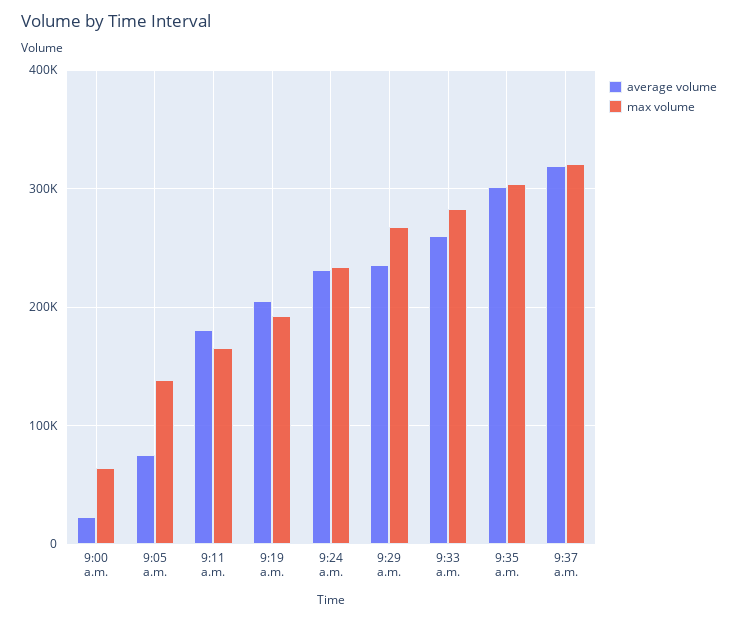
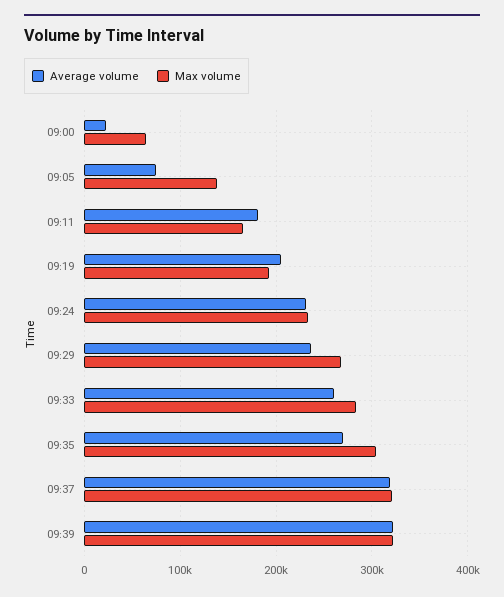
average volume, 9:35 a.m.: 300000 -> 270000
average volume, 09:39: none -> 320000
max volume, 09:39: none -> 320000

